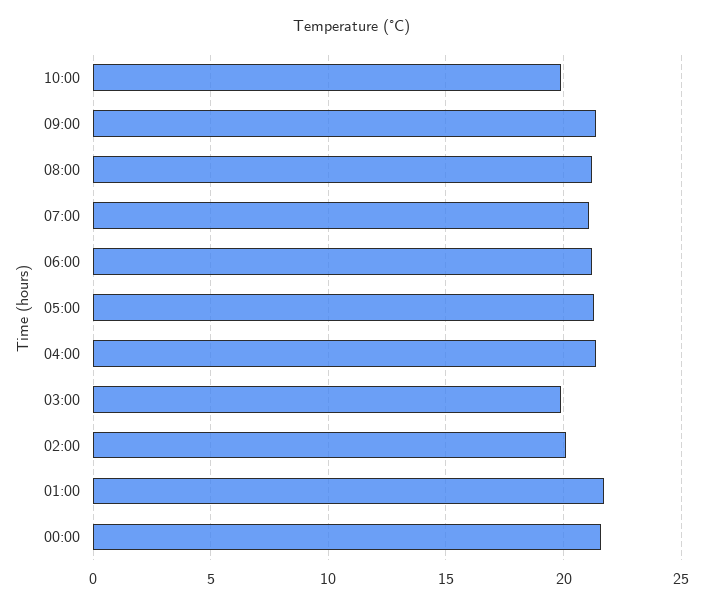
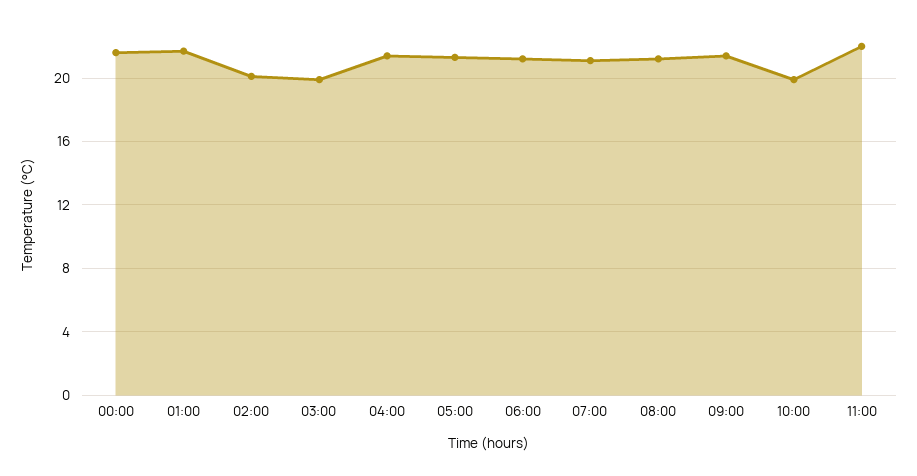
11:00: none -> 22

